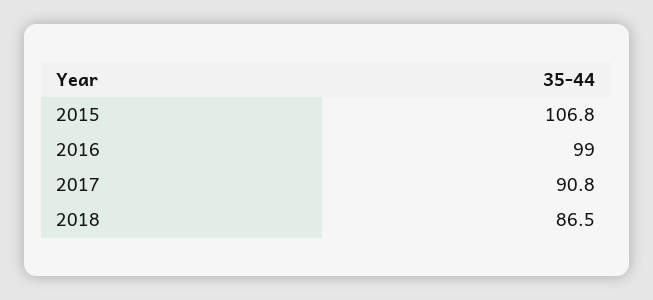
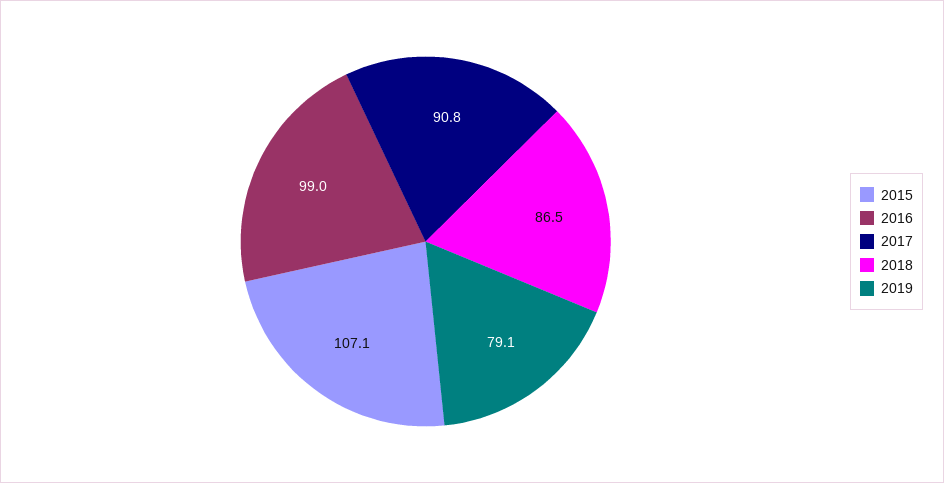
2015: 106.8 -> 107.1
2019: none -> 79.1

